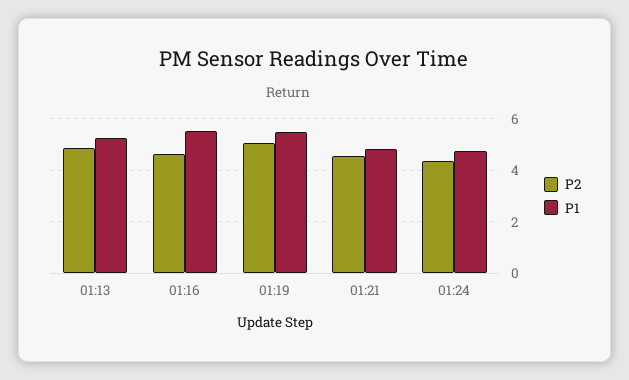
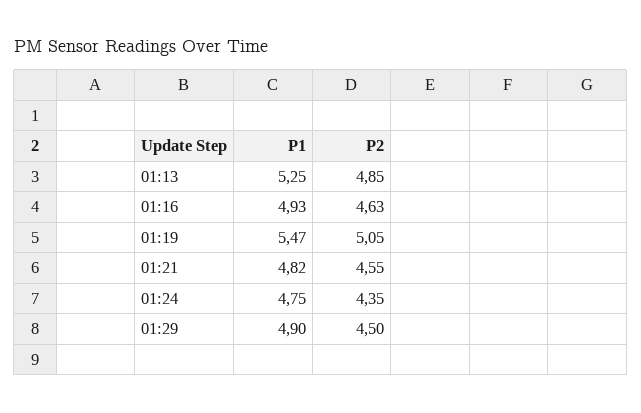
P1, 01:16: 5.5 -> 4.93
P1, 01:29: none -> 4.9
P2, 01:29: none -> 4.5

